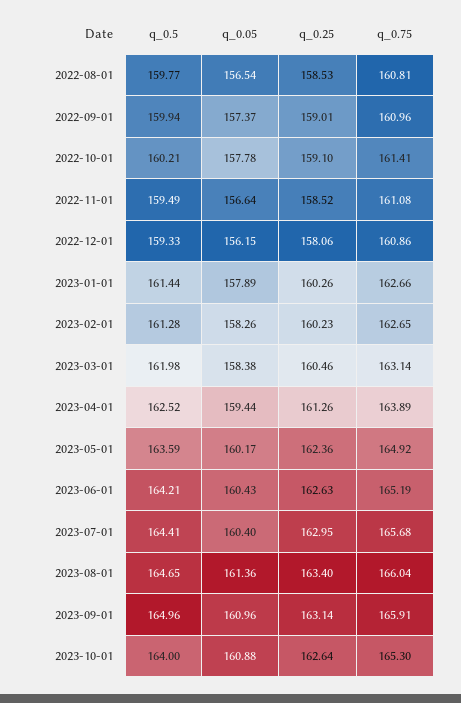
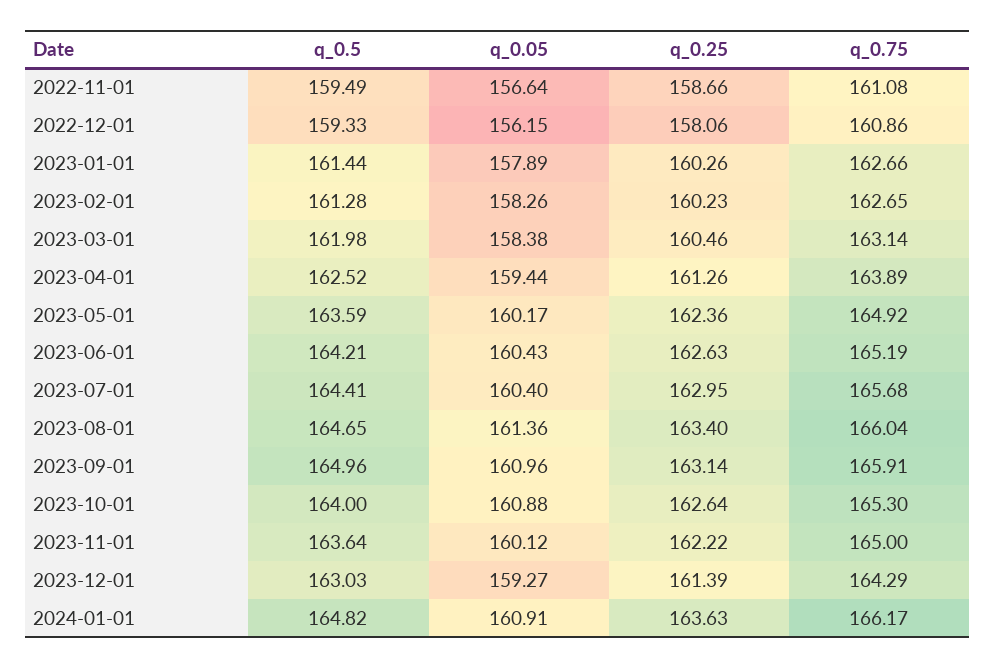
q_0.5, 2022-08-01: 159.77 -> none
q_0.05, 2022-08-01: 156.54 -> none
q_0.25, 2022-08-01: 158.53 -> none
q_0.75, 2022-08-01: 160.81 -> none
q_0.5, 2022-09-01: 159.94 -> none
q_0.05, 2022-09-01: 157.37 -> none
q_0.25, 2022-09-01: 159.01 -> none
q_0.75, 2022-09-01: 160.96 -> none
q_0.5, 2022-10-01: 160.21 -> none
q_0.05, 2022-10-01: 157.78 -> none
q_0.25, 2022-10-01: 159.1 -> none
q_0.75, 2022-10-01: 161.41 -> none
q_0.25, 2022-11-01: 158.52 -> 158.66
q_0.5, 2023-11-01: none -> 163.64
q_0.05, 2023-11-01: none -> 160.12
q_0.25, 2023-11-01: none -> 162.22
q_0.75, 2023-11-01: none -> 165
q_0.5, 2023-12-01: none -> 163.03
q_0.05, 2023-12-01: none -> 159.27
q_0.25, 2023-12-01: none -> 161.39
q_0.75, 2023-12-01: none -> 164.29
q_0.5, 2024-01-01: none -> 164.82
q_0.05, 2024-01-01: none -> 160.91
q_0.25, 2024-01-01: none -> 163.63
q_0.75, 2024-01-01: none -> 166.17

